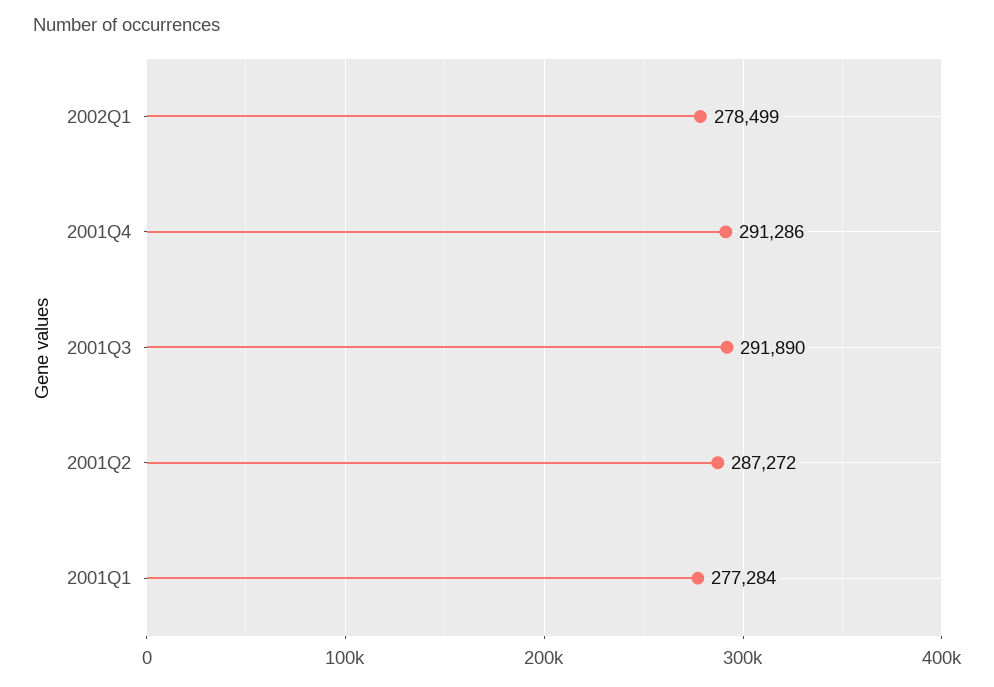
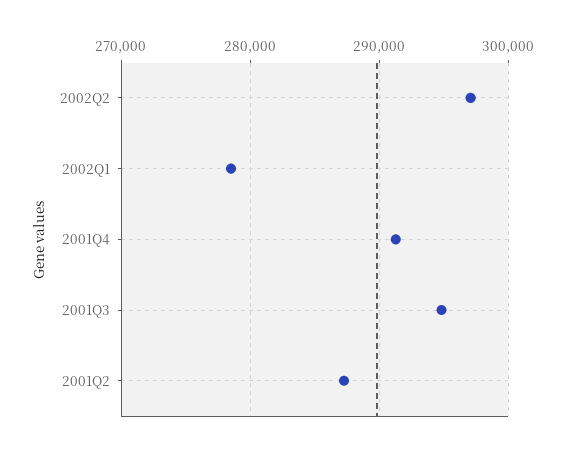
2001Q3: 291890 -> 295000
2001Q1: 277284 -> none
2002Q2: none -> 297000

